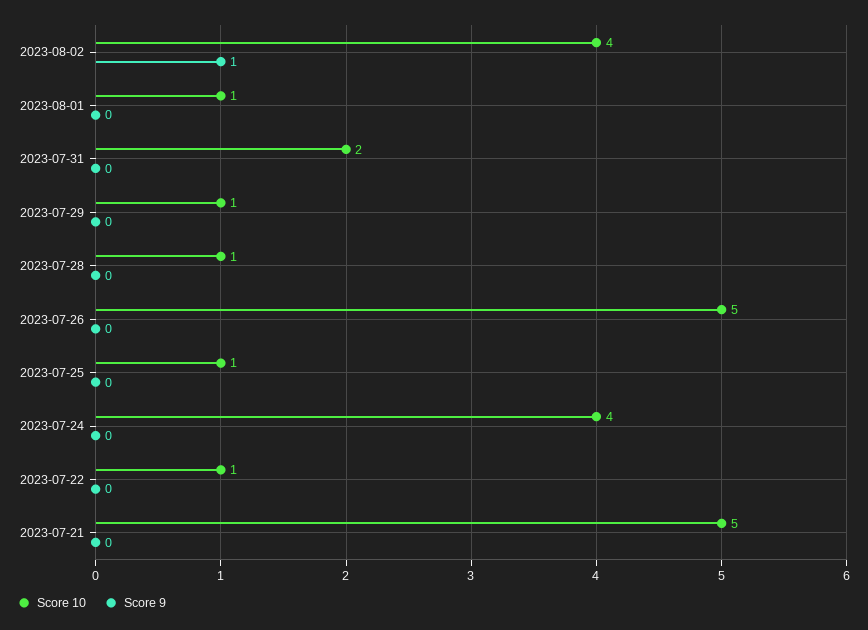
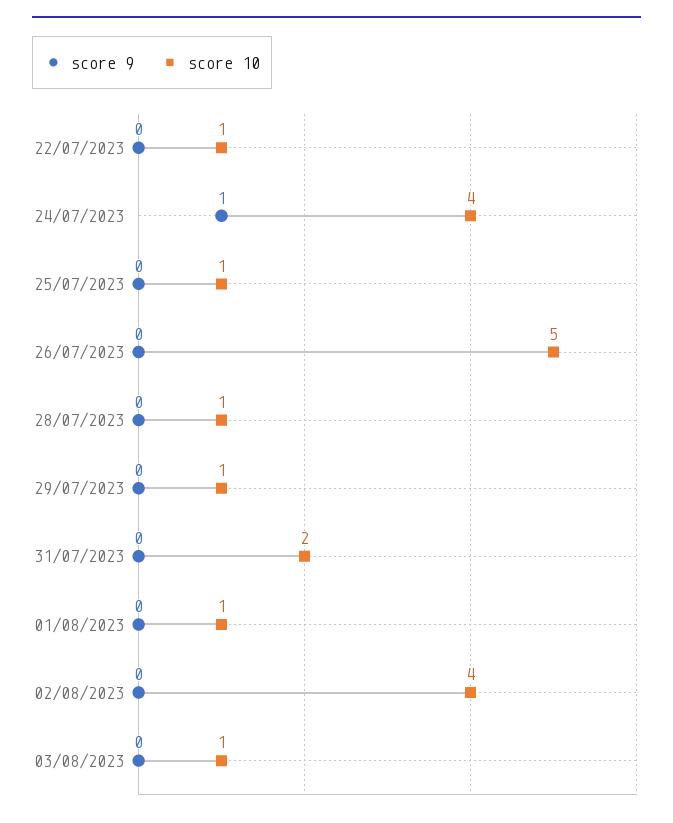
Score 9, 2023-08-02: 1 -> 0
Score 9, 2023-07-24: 0 -> 1
Score 10, 2023-07-21: 5 -> none
Score 9, 2023-07-21: 0 -> none
Score 9, 03/08/2023: none -> 0
Score 10, 03/08/2023: none -> 1

